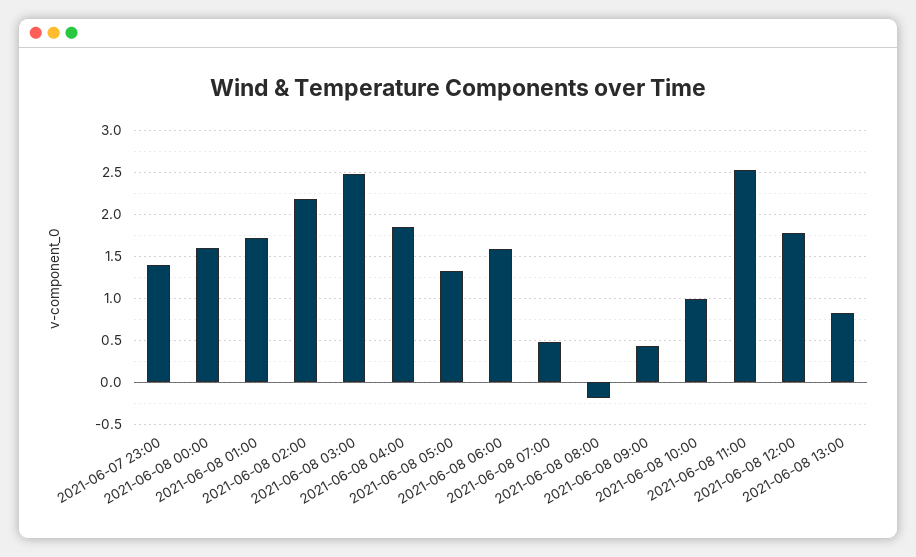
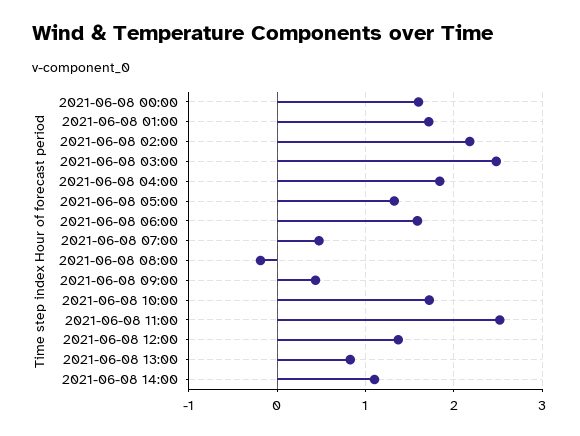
2021-06-07 23:00: 1.4 -> none
2021-06-08 10:00: 1 -> 1.7
2021-06-08 12:00: 1.8 -> 1.4
2021-06-08 14:00: none -> 1.1

